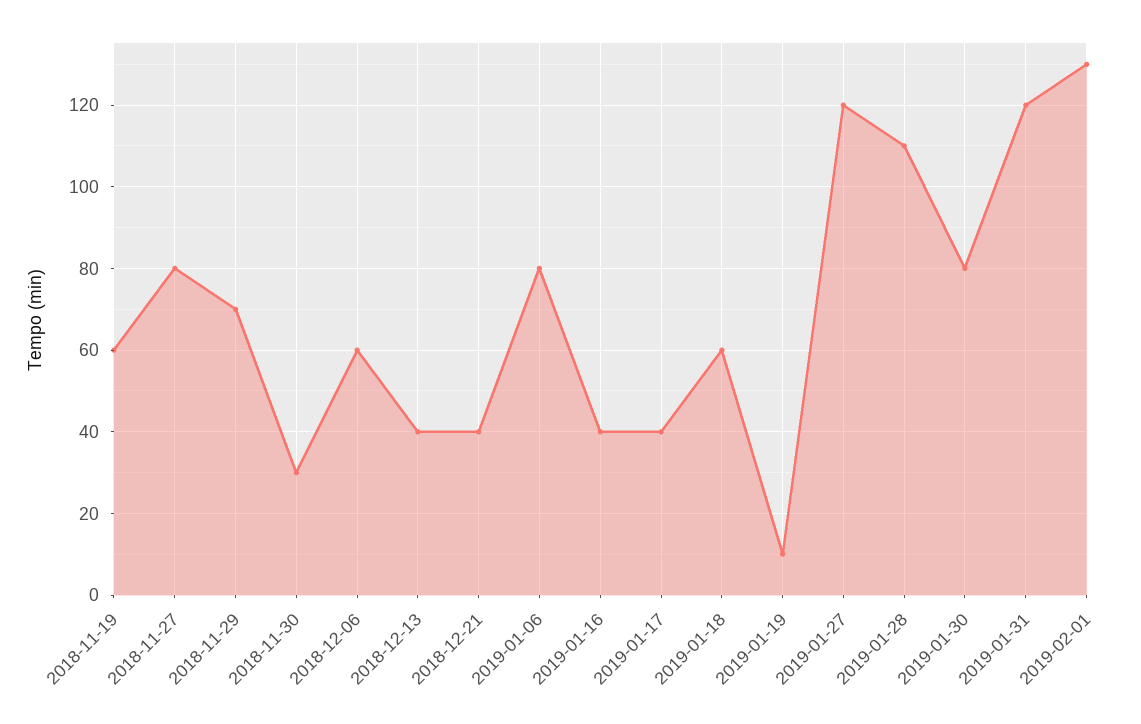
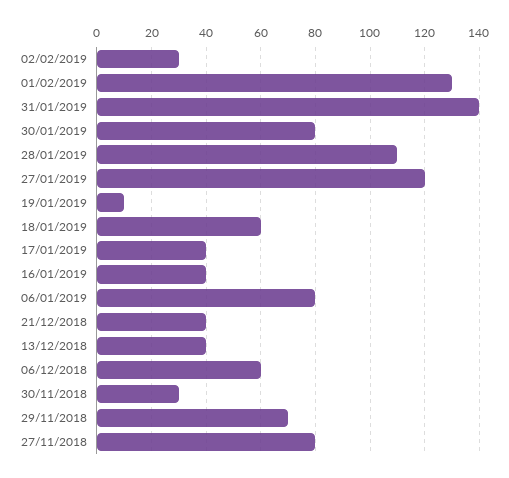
2018-11-19: 60 -> none
2019-01-31: 120 -> 140
02/02/2019: none -> 30

